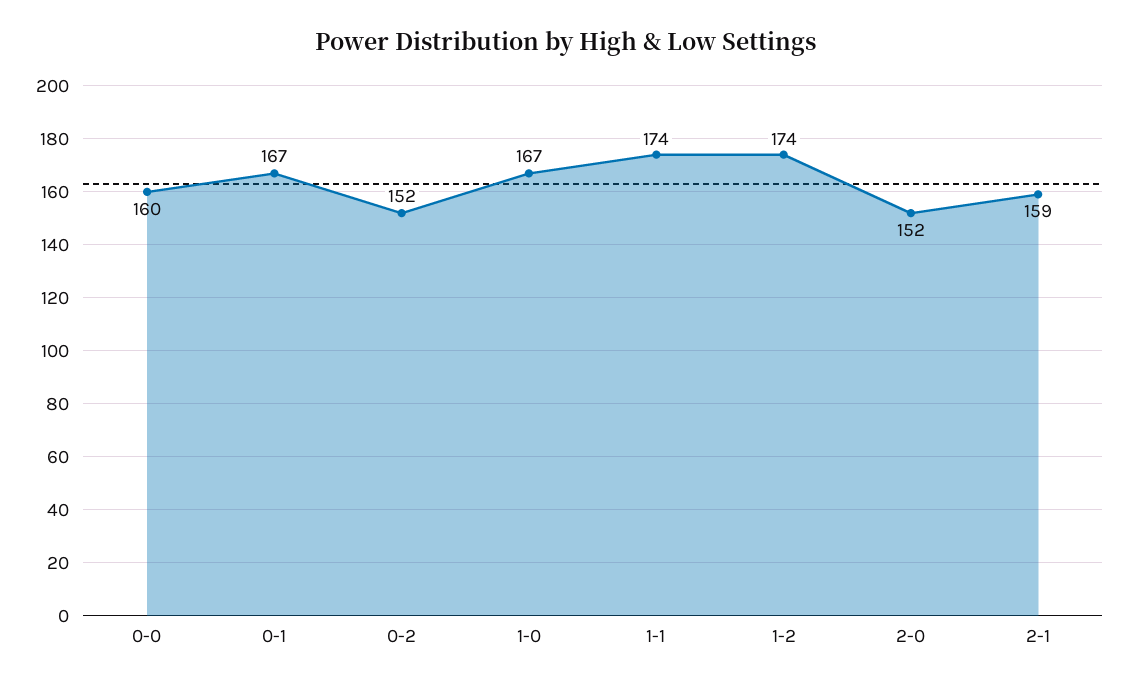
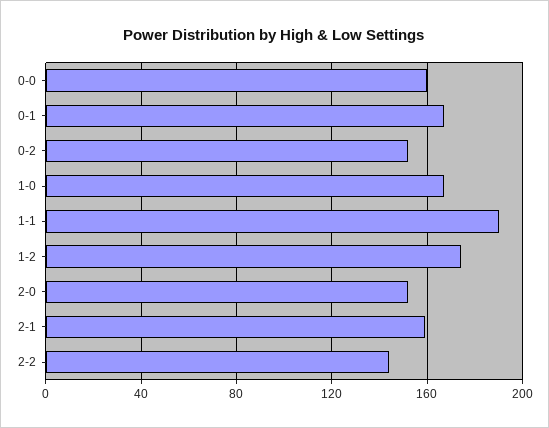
1-1: 174 -> 190
2-2: none -> 145

